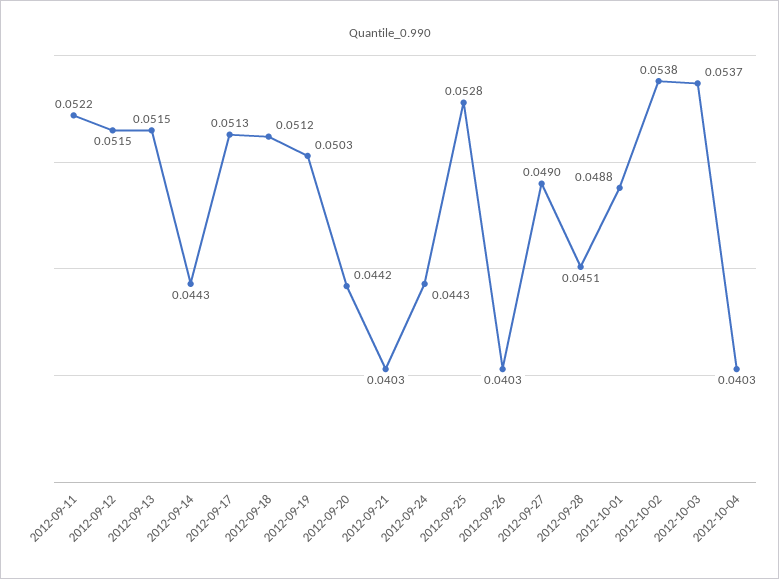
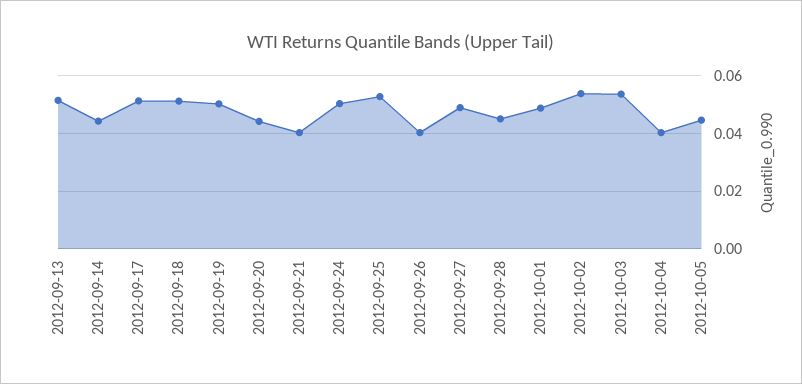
2012-09-11: 0.0522 -> none
2012-09-12: 0.0515 -> none
2012-09-24: 0.0443 -> 0.05
2012-10-05: none -> 0.045

